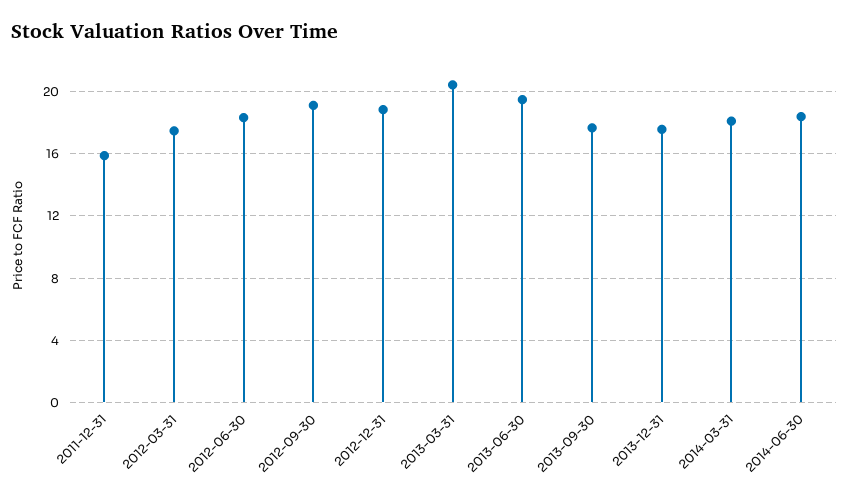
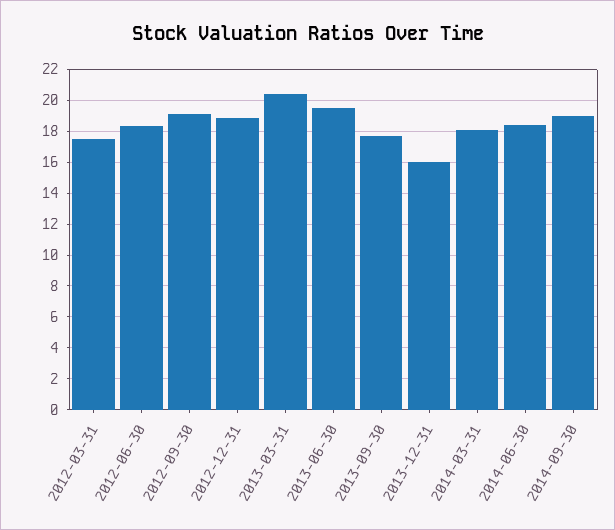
2011-12-31: 16 -> none
2013-12-31: 17.5 -> 16
2014-09-30: none -> 19

